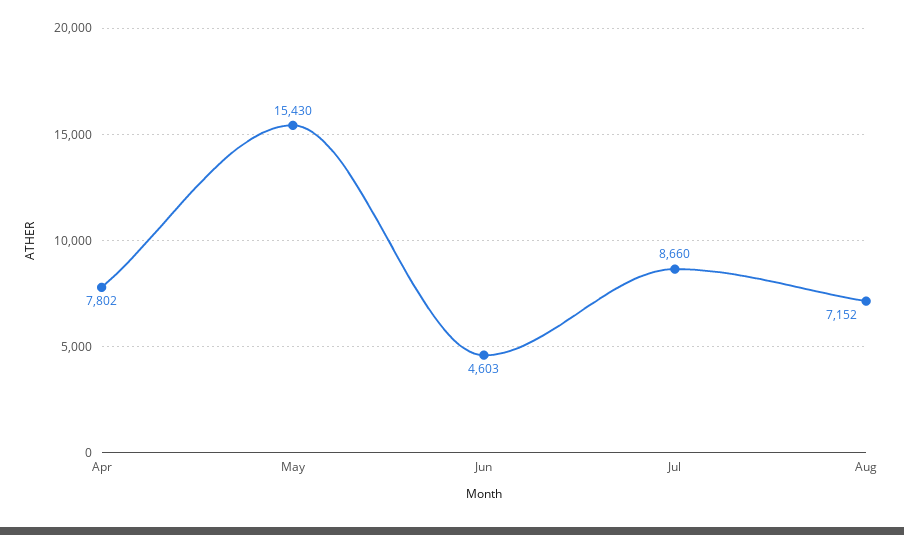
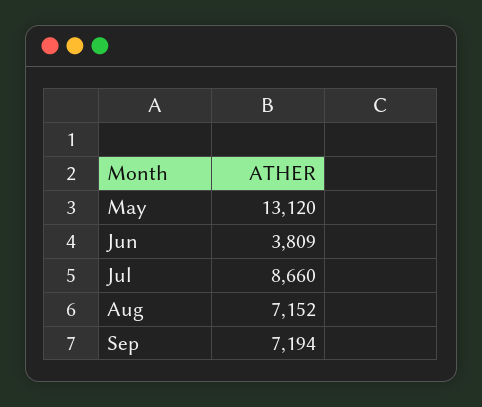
Apr: 7802 -> none
May: 15430 -> 13120
Jun: 4603 -> 3809
Sep: none -> 7194

